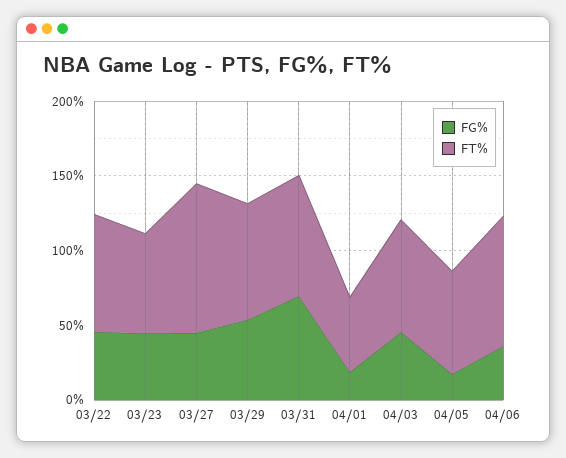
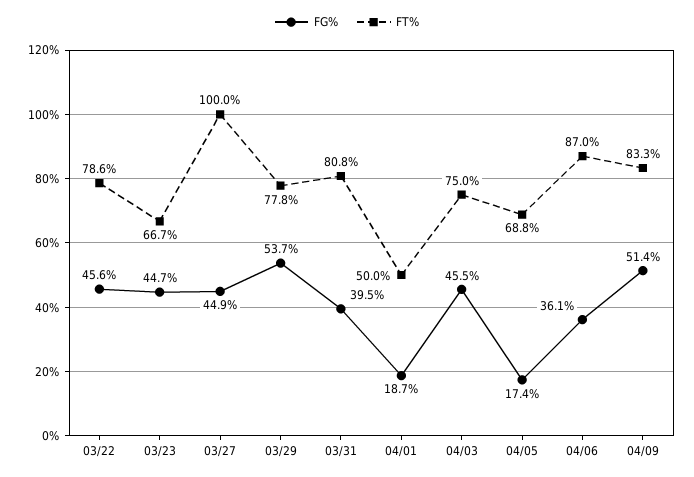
FG%, 03/31: 70 -> 39.5
FG%, 04/09: none -> 51.4
FT%, 04/09: none -> 83.3

